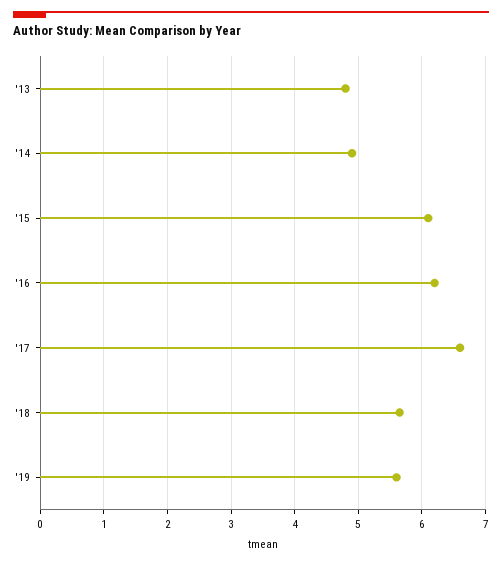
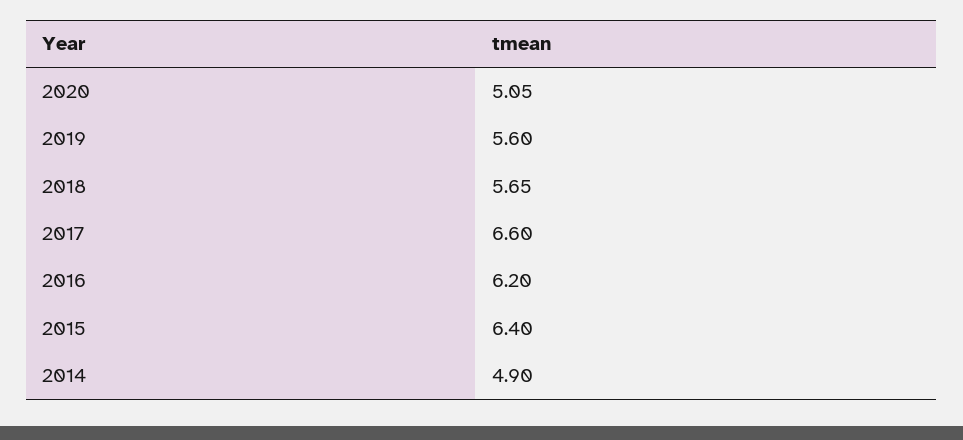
'13: 4.8 -> none
'15: 6.1 -> 6.4
2020: none -> 5.05

